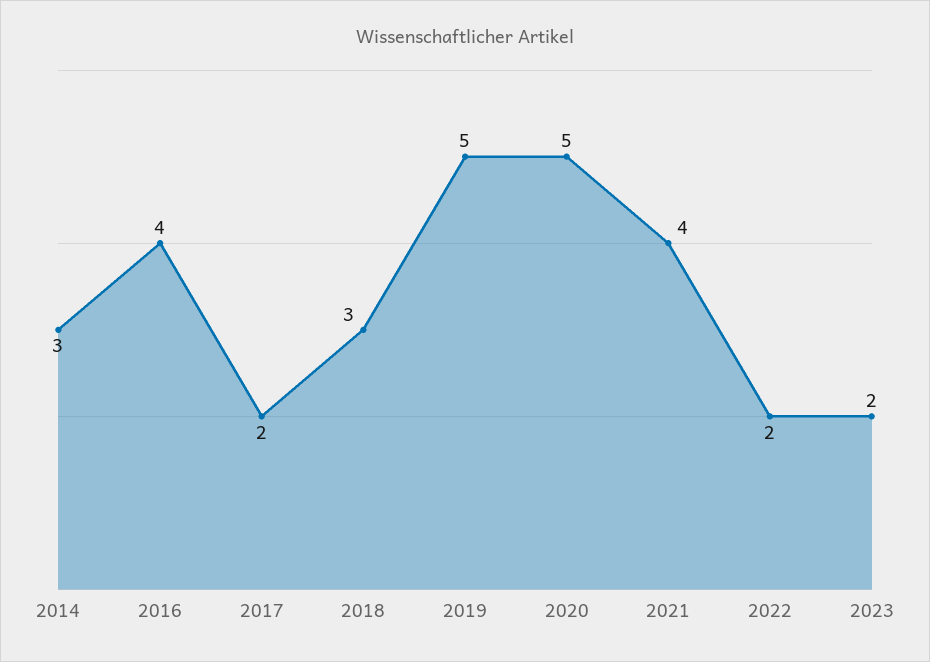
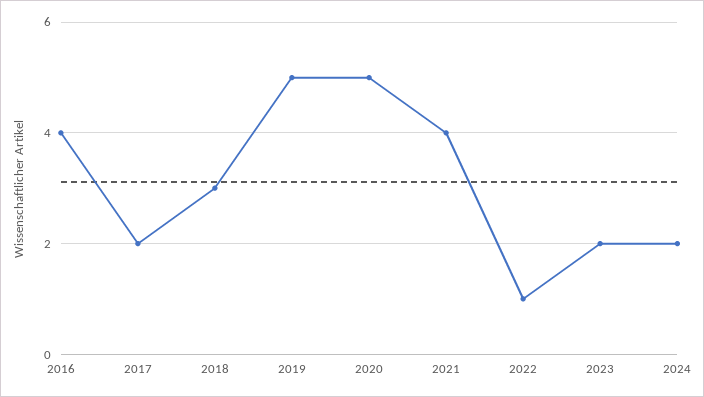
2014: 3 -> none
2022: 2 -> 1
2024: none -> 2

